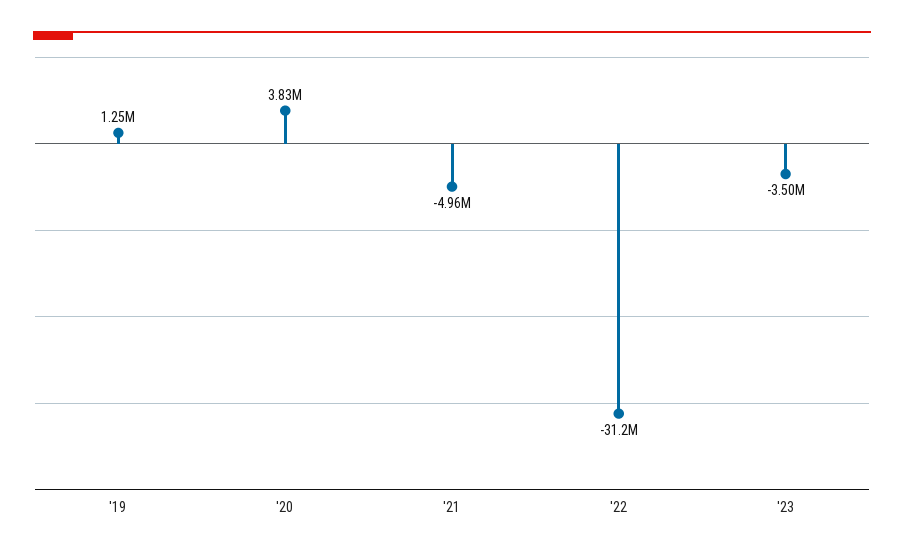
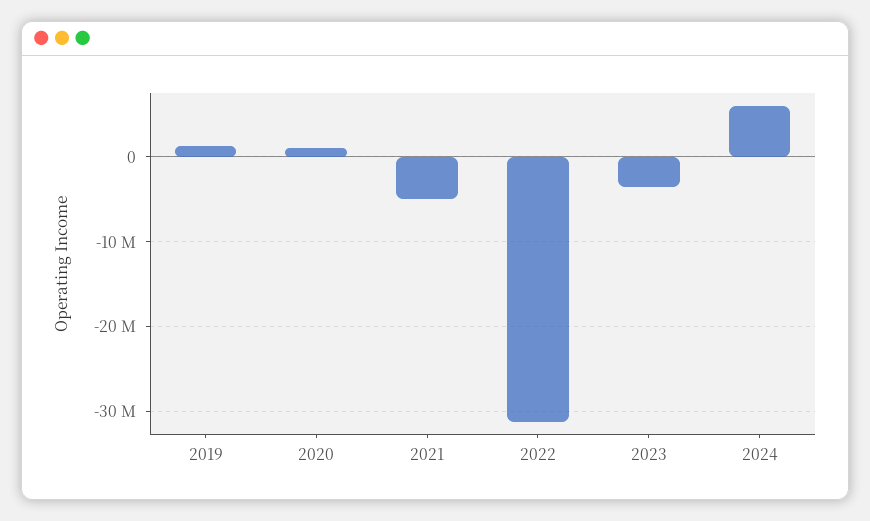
'20: 3830000 -> 1000000
2024: none -> 6000000

